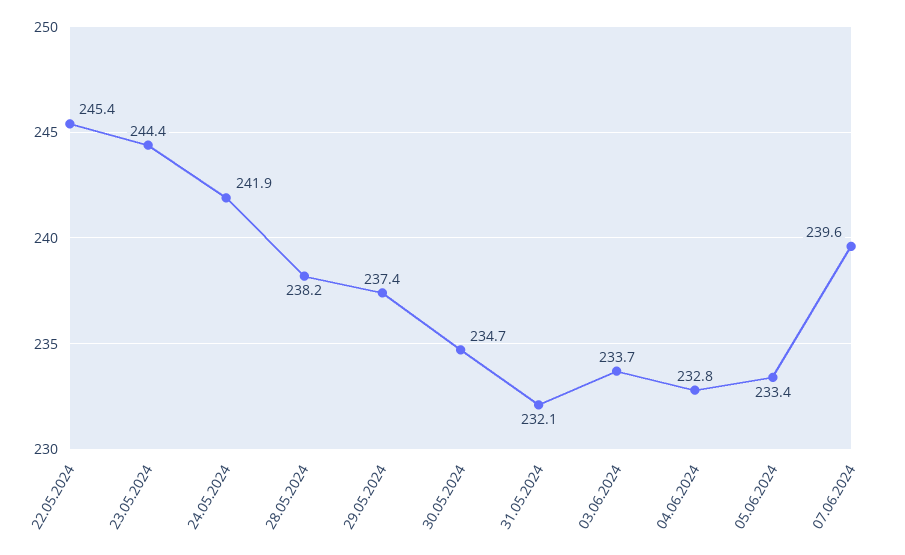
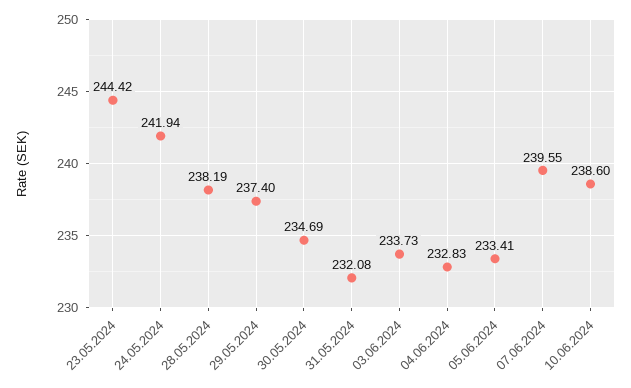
22.05.2024: 245.4 -> none
10.06.2024: none -> 238.6

